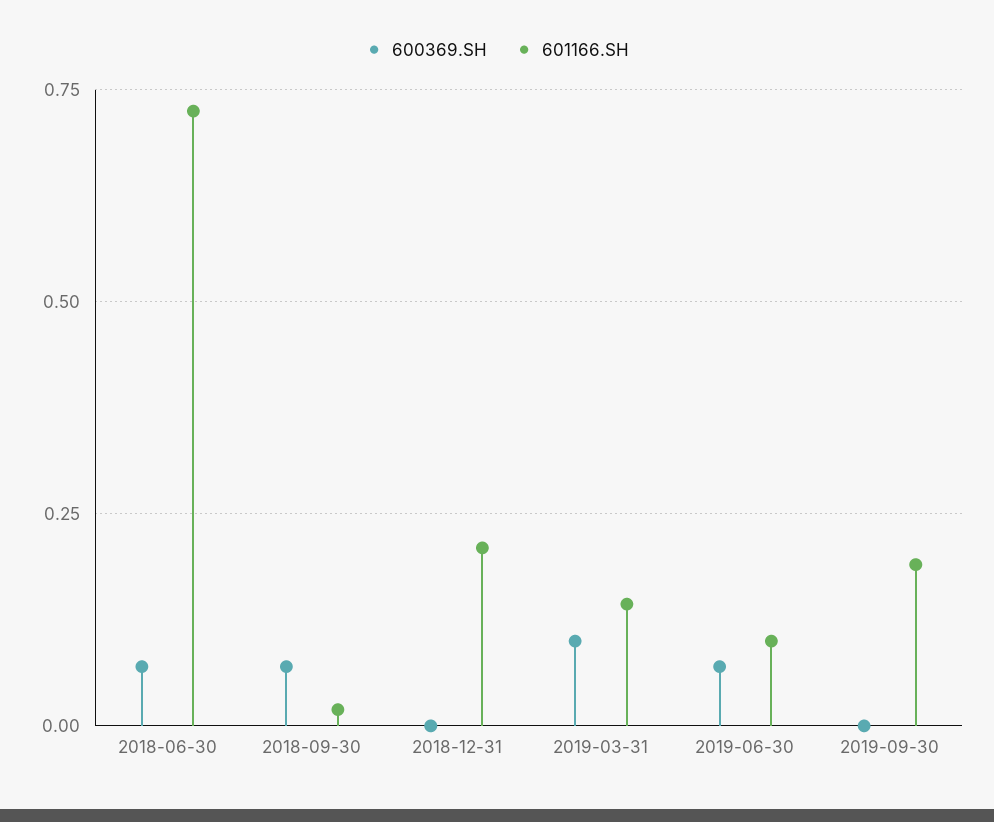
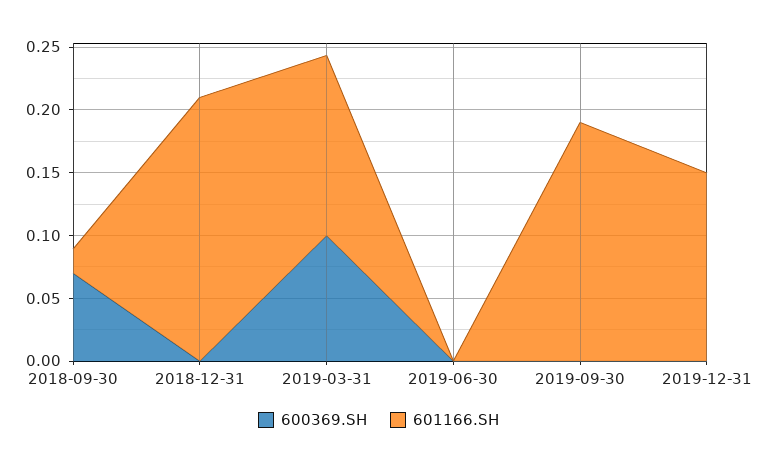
600369.SH, 2018-06-30: 0.075 -> none
601166.SH, 2018-06-30: 0.725 -> none
600369.SH, 2019-06-30: 0.075 -> 0
601166.SH, 2019-06-30: 0.1 -> 0
600369.SH, 2019-12-31: none -> 0
601166.SH, 2019-12-31: none -> 0.15

